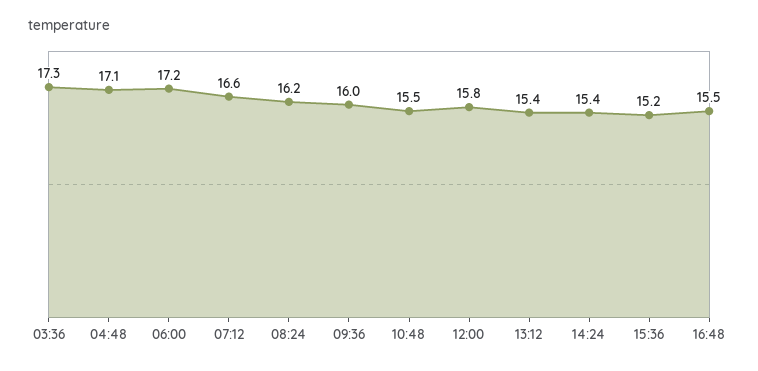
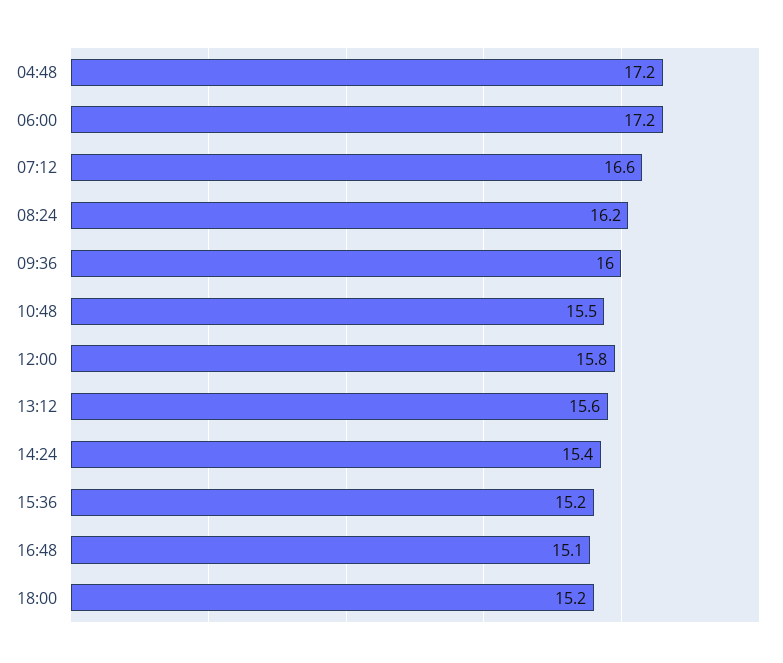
03:36: 17.3 -> none
04:48: 17.1 -> 17.2
13:12: 15.4 -> 15.6
16:48: 15.5 -> 15.1
18:00: none -> 15.2

